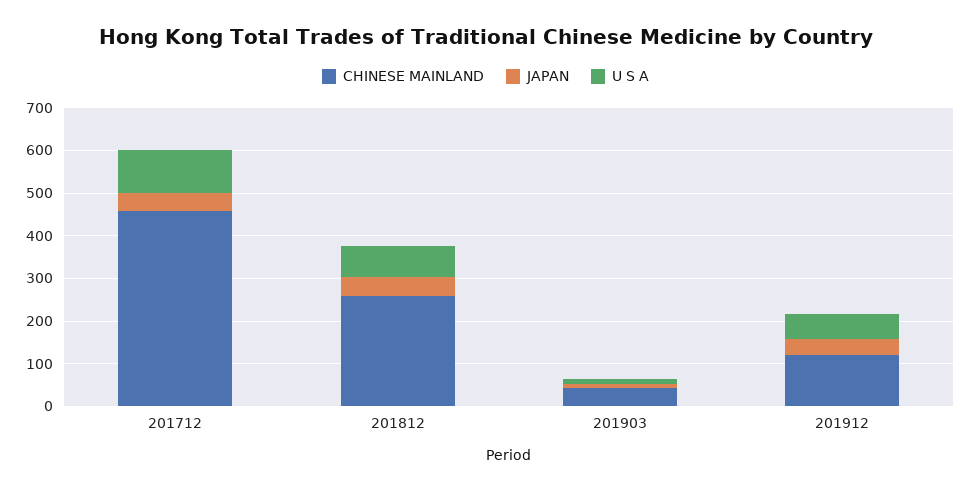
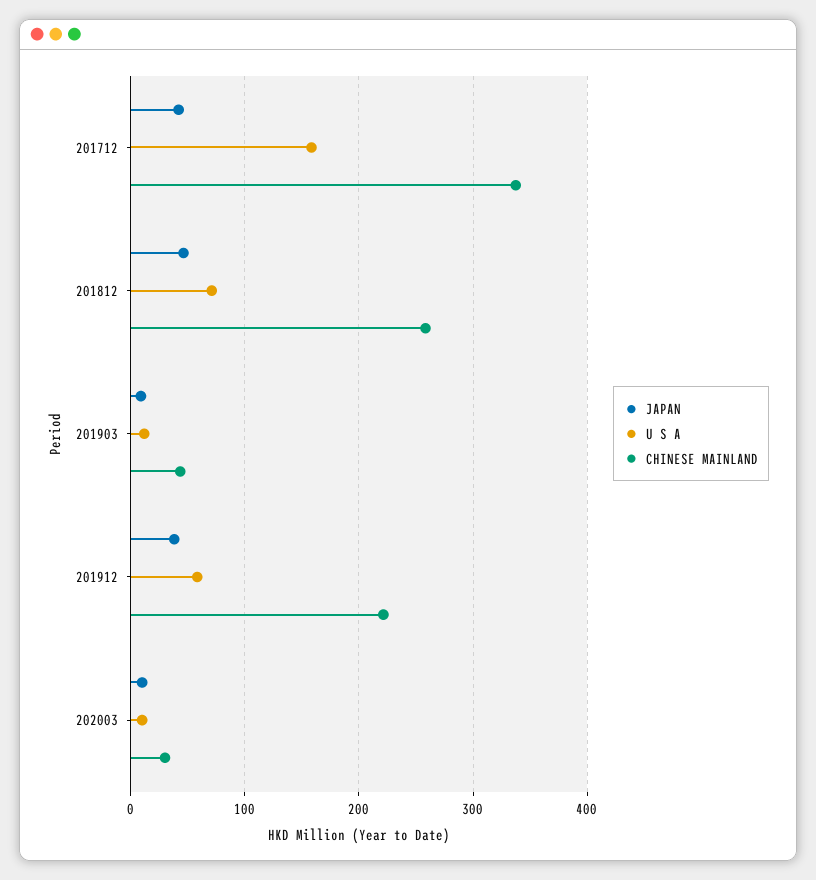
CHINESE MAINLAND, 201712: 460 -> 340
U S A, 201712: 100 -> 160
CHINESE MAINLAND, 201912: 120 -> 220
JAPAN, 202003: none -> 10
U S A, 202003: none -> 10
CHINESE MAINLAND, 202003: none -> 30

